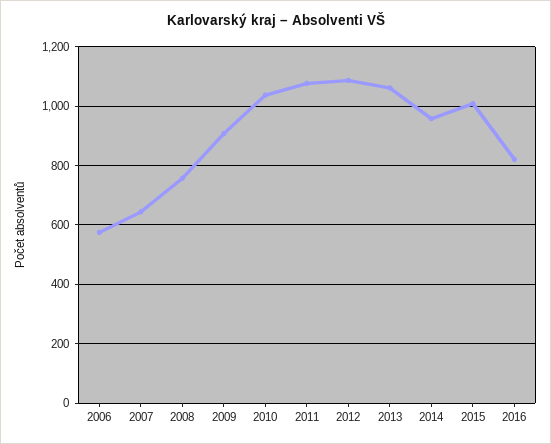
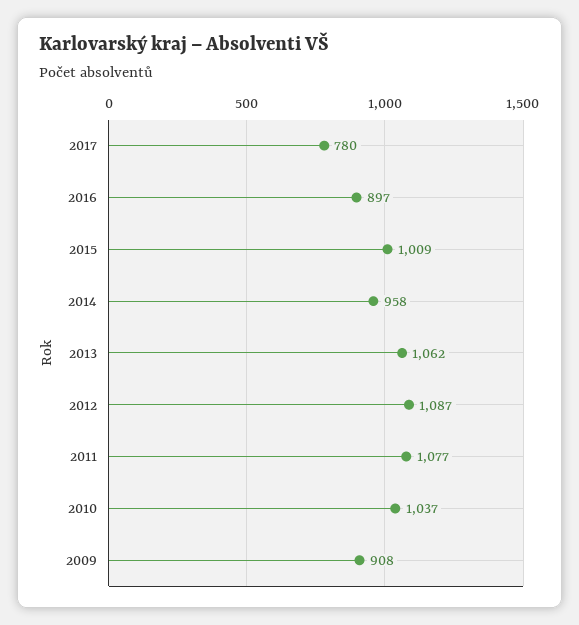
2006: 575 -> none
2007: 650 -> none
2008: 750 -> none
2016: 825 -> 897
2017: none -> 780

